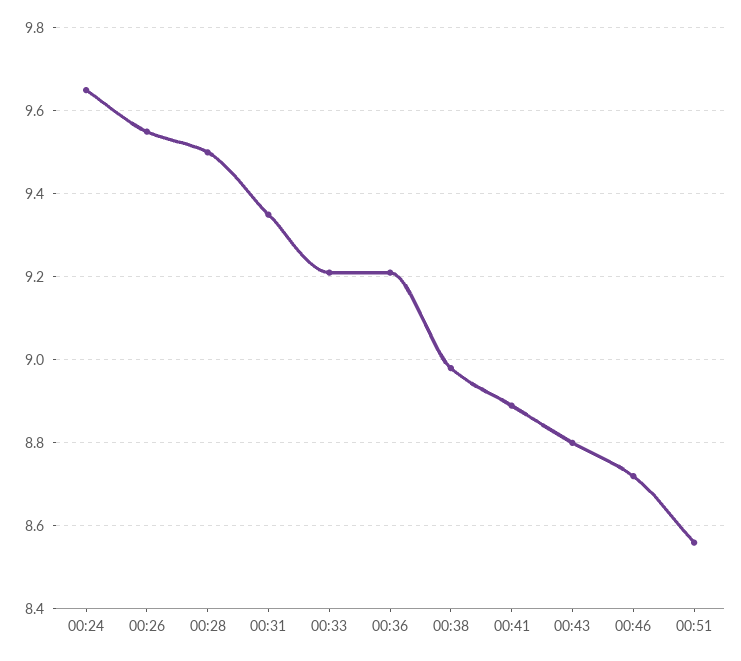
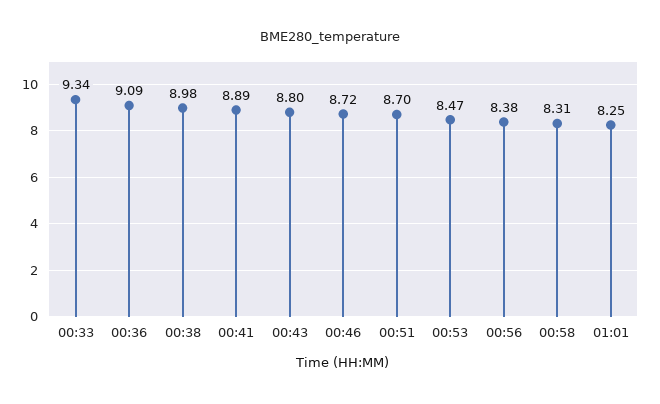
00:24: 9.65 -> none
00:26: 9.55 -> none
00:28: 9.5 -> none
00:31: 9.35 -> none
00:33: 9.2 -> 9.34
00:36: 9.2 -> 9.09
00:51: 8.55 -> 8.7
00:53: none -> 8.47
00:56: none -> 8.38
00:58: none -> 8.31
01:01: none -> 8.25

